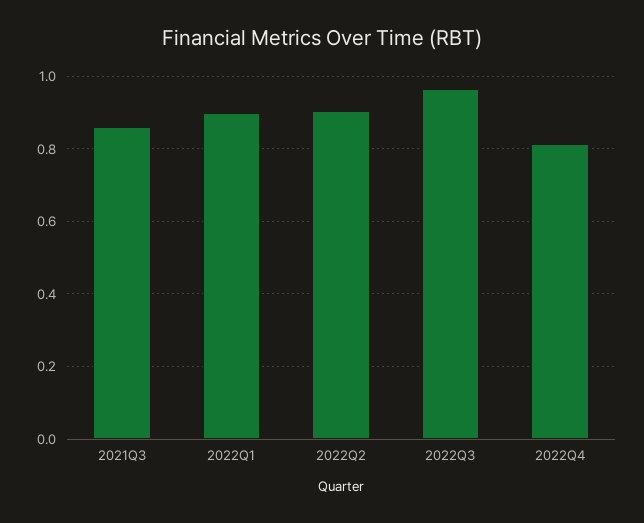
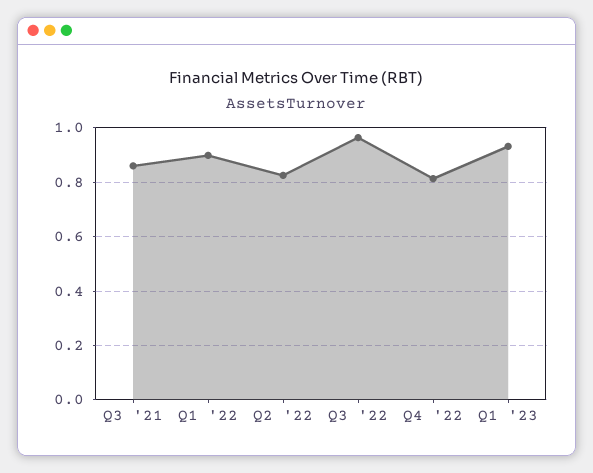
2022Q2: 0.9 -> 0.825
Q1 '23: none -> 0.925

